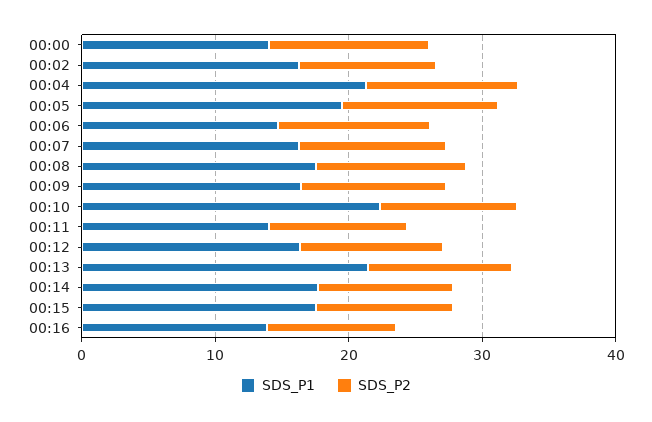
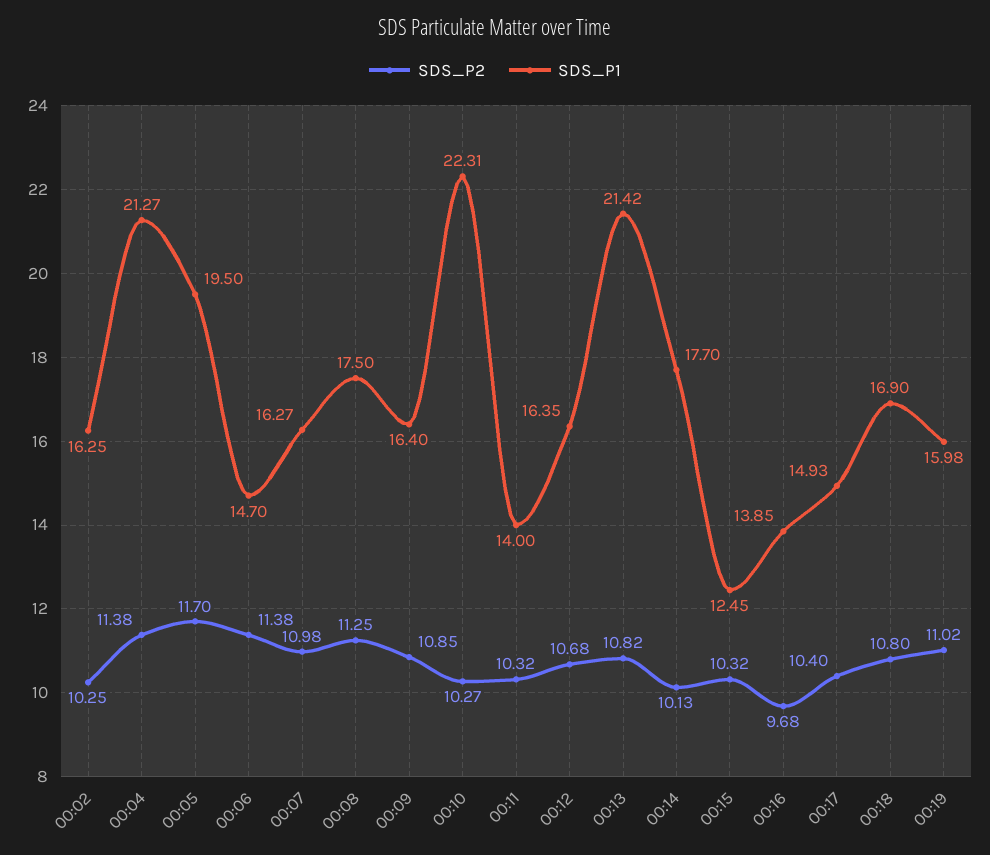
SDS_P1, 00:00: 14 -> none
SDS_P2, 00:00: 12 -> none
SDS_P1, 00:15: 18 -> 12.45
SDS_P2, 00:17: none -> 10.4
SDS_P1, 00:17: none -> 14.93
SDS_P2, 00:18: none -> 10.8
SDS_P1, 00:18: none -> 16.9
SDS_P2, 00:19: none -> 11.02
SDS_P1, 00:19: none -> 15.98

